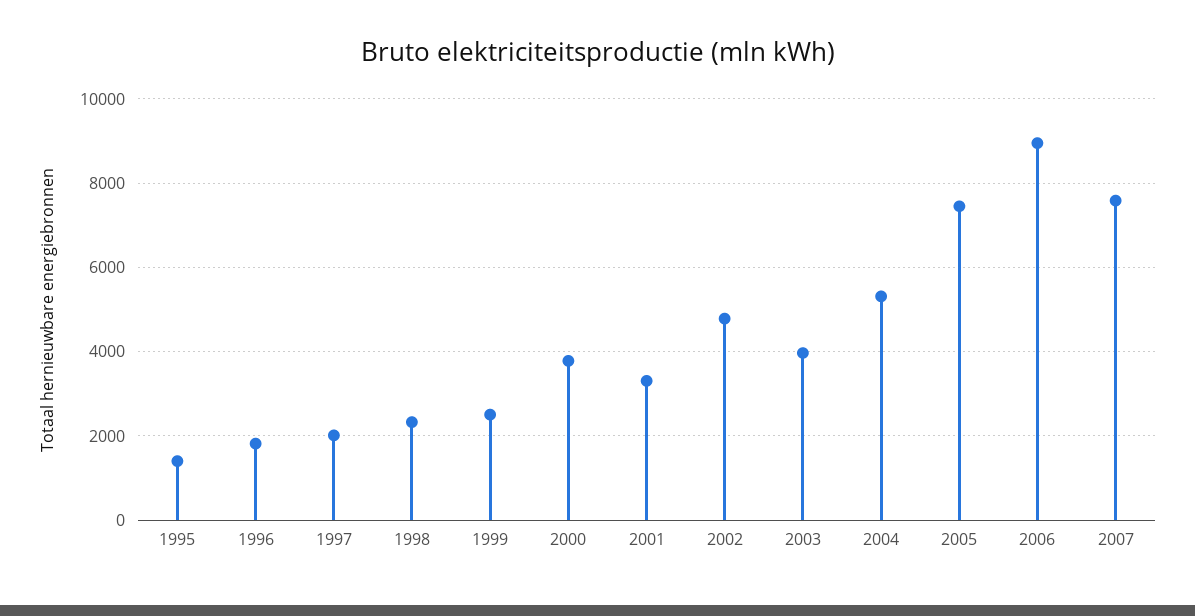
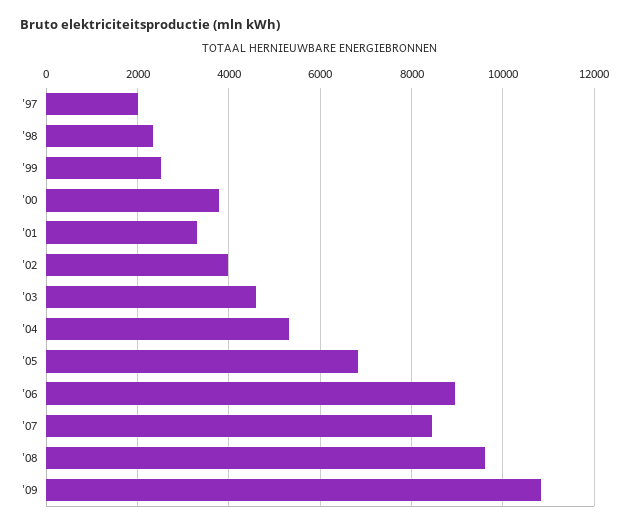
1995: 1400 -> none
1996: 1800 -> none
2002: 4800 -> 4000
2003: 4000 -> 4600
2005: 7400 -> 6800
2007: 7600 -> 8400
'08: none -> 9600
'09: none -> 10800

